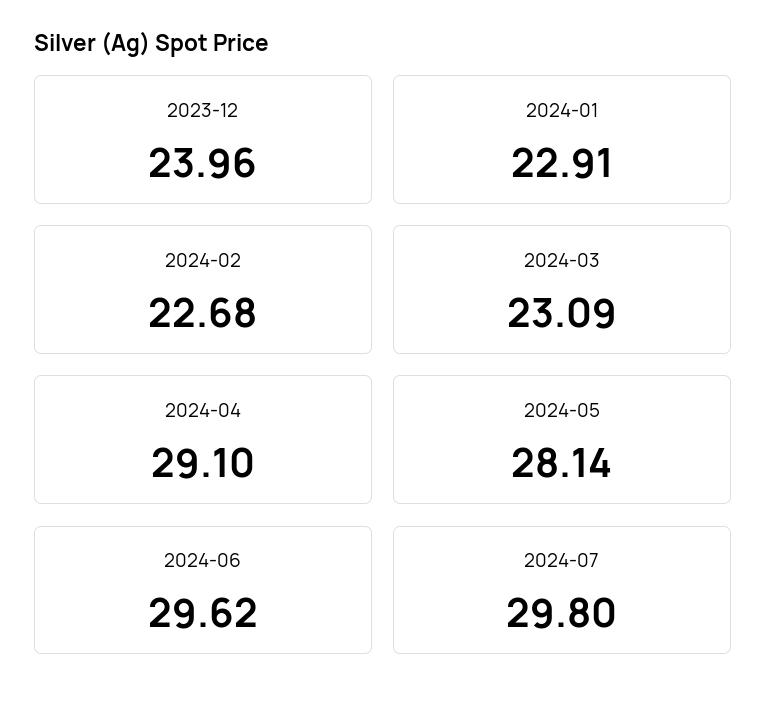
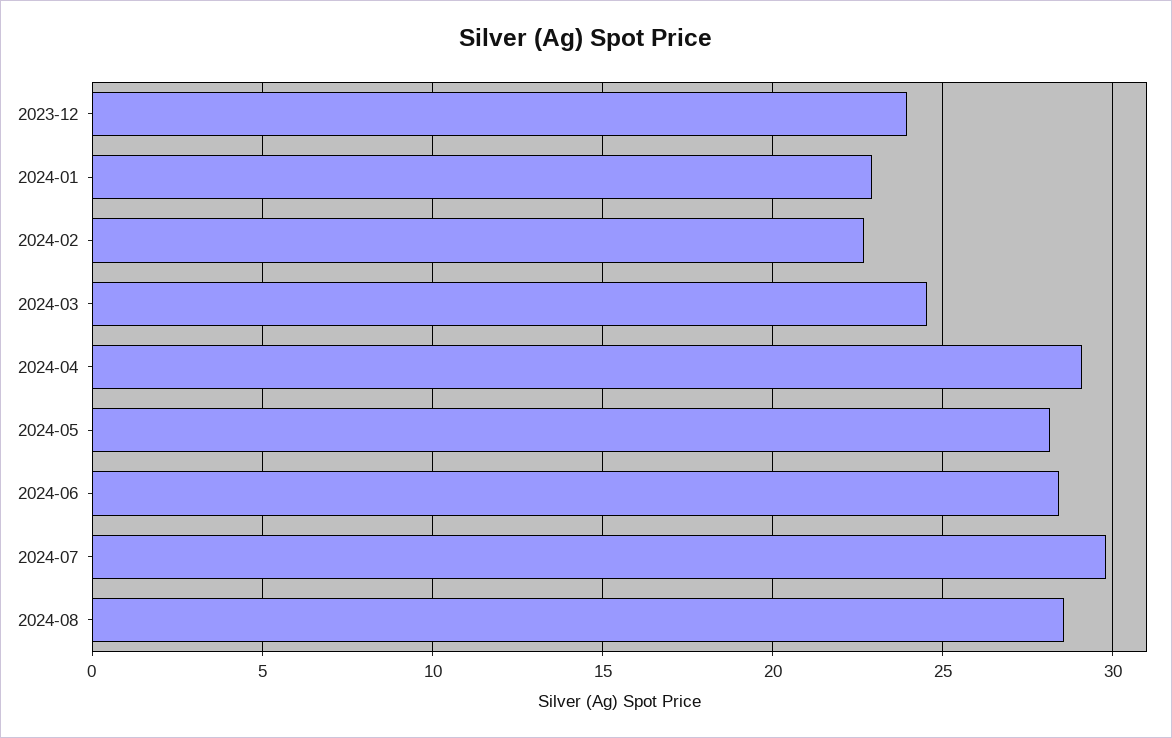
2024-03: 23.09 -> 24.5
2024-06: 29.62 -> 28.5
2024-08: none -> 28.5

